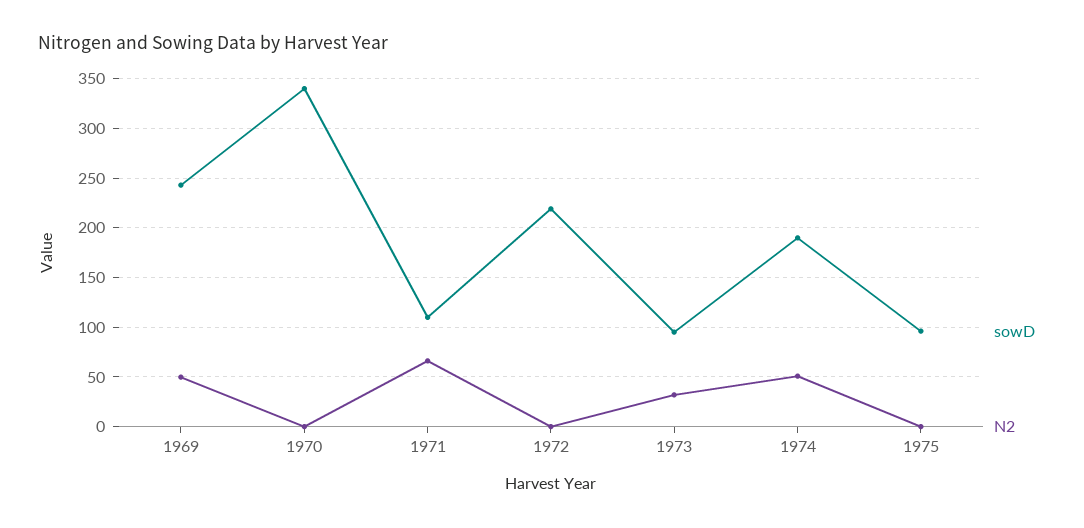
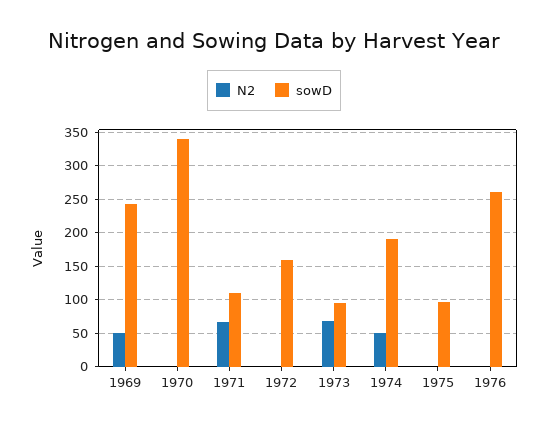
sowD, 1972: 220 -> 160
N2, 1973: 30 -> 70
N2, 1976: none -> 0
sowD, 1976: none -> 260

